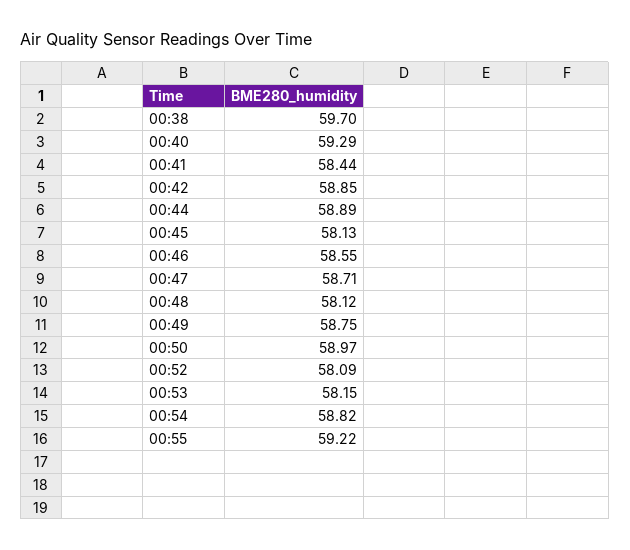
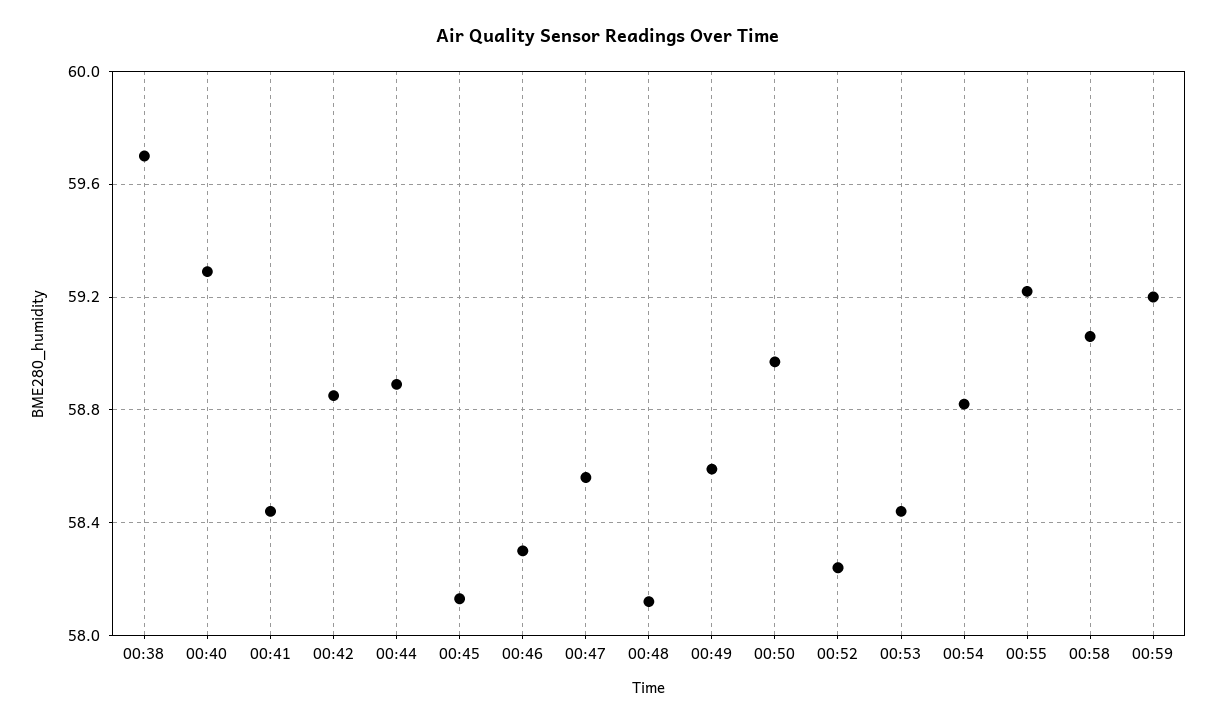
00:46: 58.55 -> 58.3
00:47: 58.71 -> 58.55
00:49: 58.75 -> 58.6
00:52: 58.09 -> 58.25
00:53: 58.15 -> 58.45
00:58: none -> 59.05
00:59: none -> 59.2

